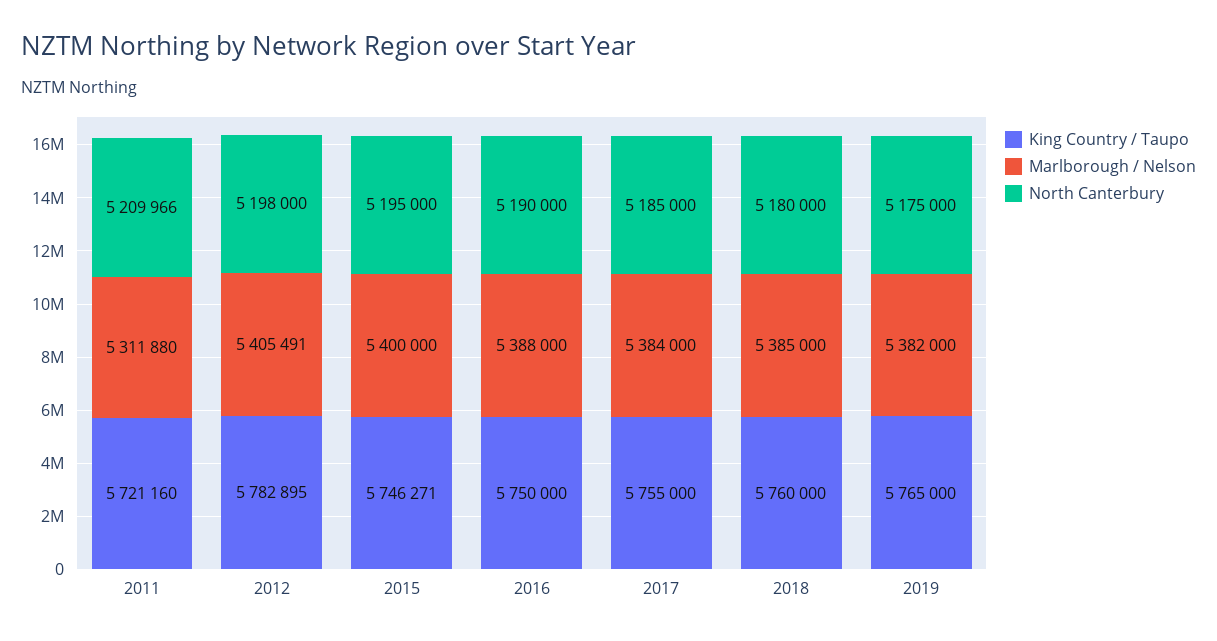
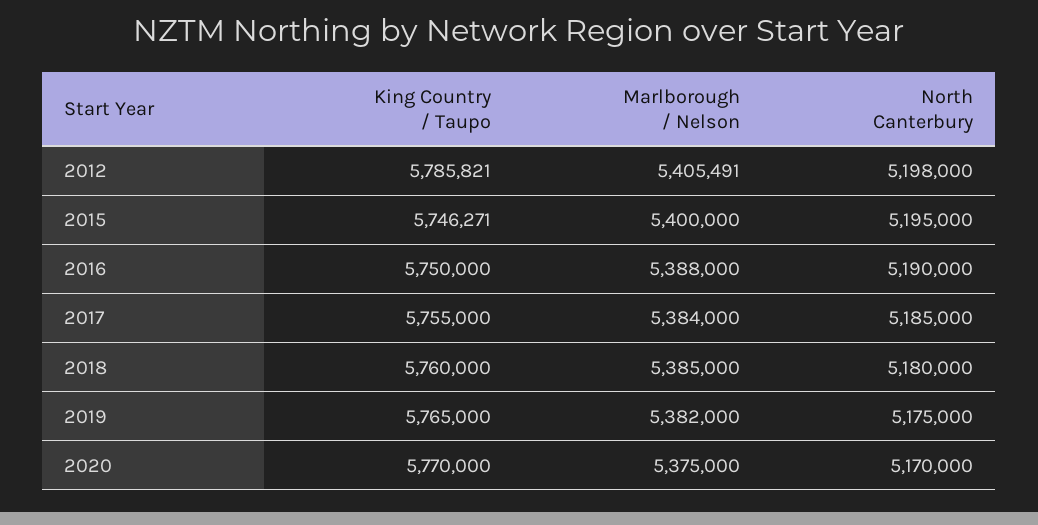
King Country / Taupo, 2011: 5721160 -> none
Marlborough / Nelson, 2011: 5311880 -> none
North Canterbury, 2011: 5209966 -> none
King Country / Taupo, 2012: 5782895 -> 5785821
King Country / Taupo, 2020: none -> 5770000
Marlborough / Nelson, 2020: none -> 5375000
North Canterbury, 2020: none -> 5170000

